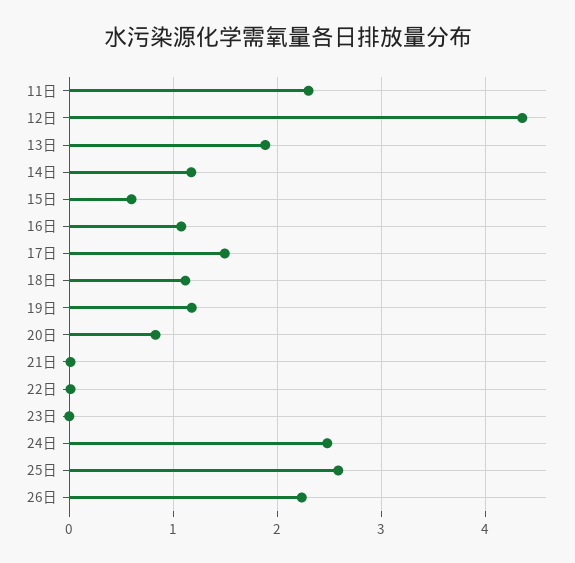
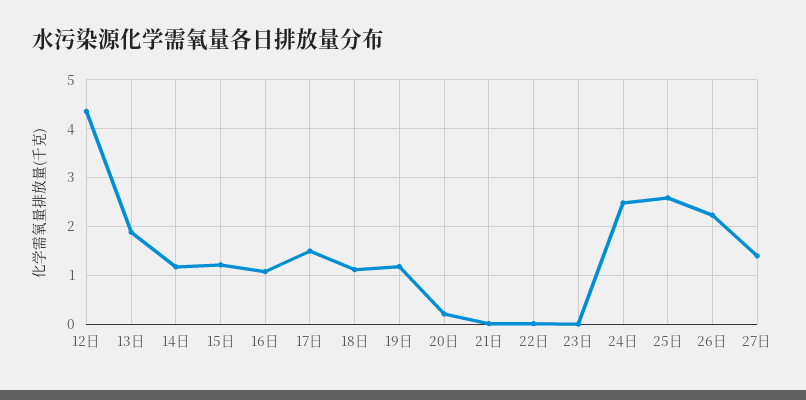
11日: 2.3 -> none
15日: 0.6 -> 1.2
20日: 0.8 -> 0.2
27日: none -> 1.4

